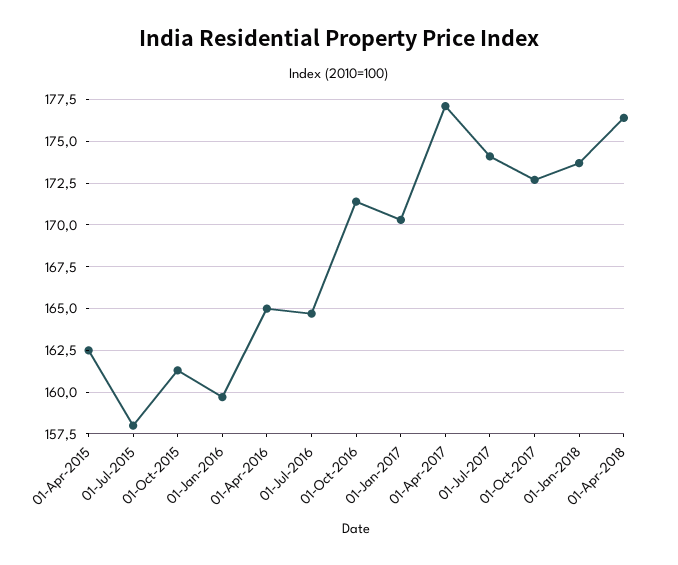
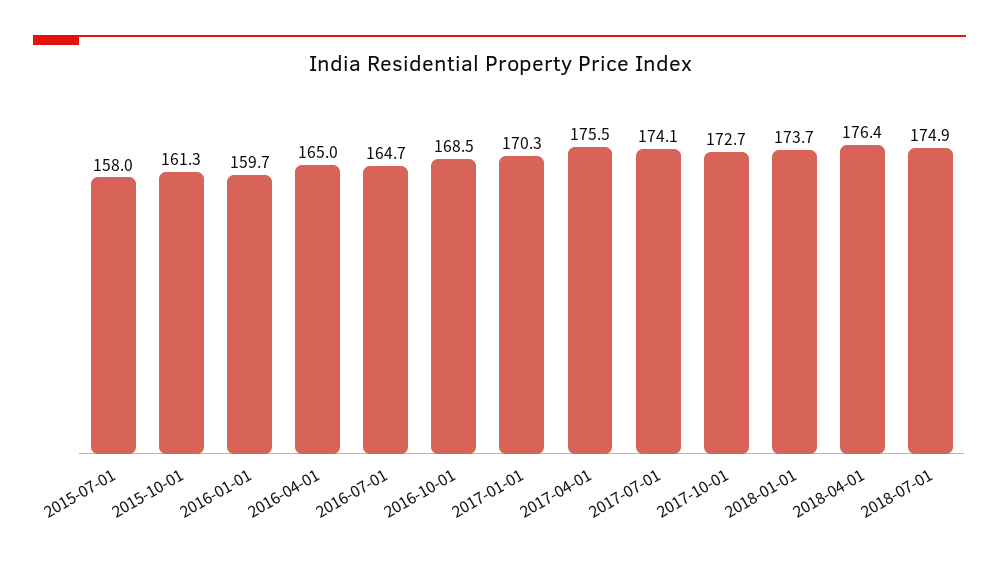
01-Apr-2015: 162.5 -> none
01-Oct-2016: 171.5 -> 168.5
01-Apr-2017: 177 -> 175.5
2018-07-01: none -> 174.9

